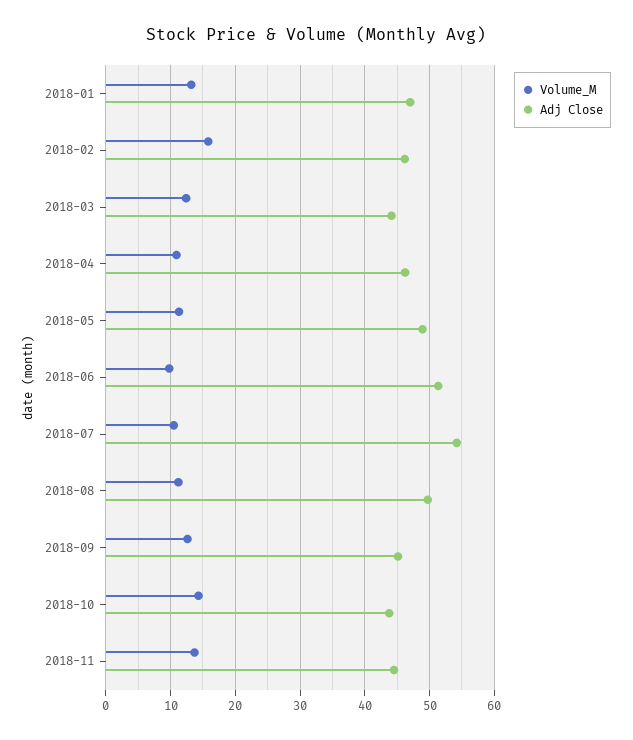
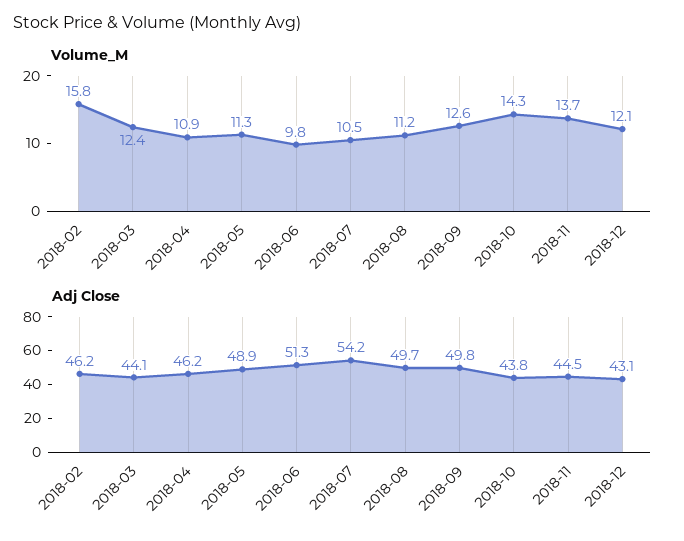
Volume_M, 2018-01: 13 -> none
Adj Close, 2018-01: 47 -> none
Adj Close, 2018-09: 45 -> 49.8
Volume_M, 2018-12: none -> 12.1
Adj Close, 2018-12: none -> 43.1

